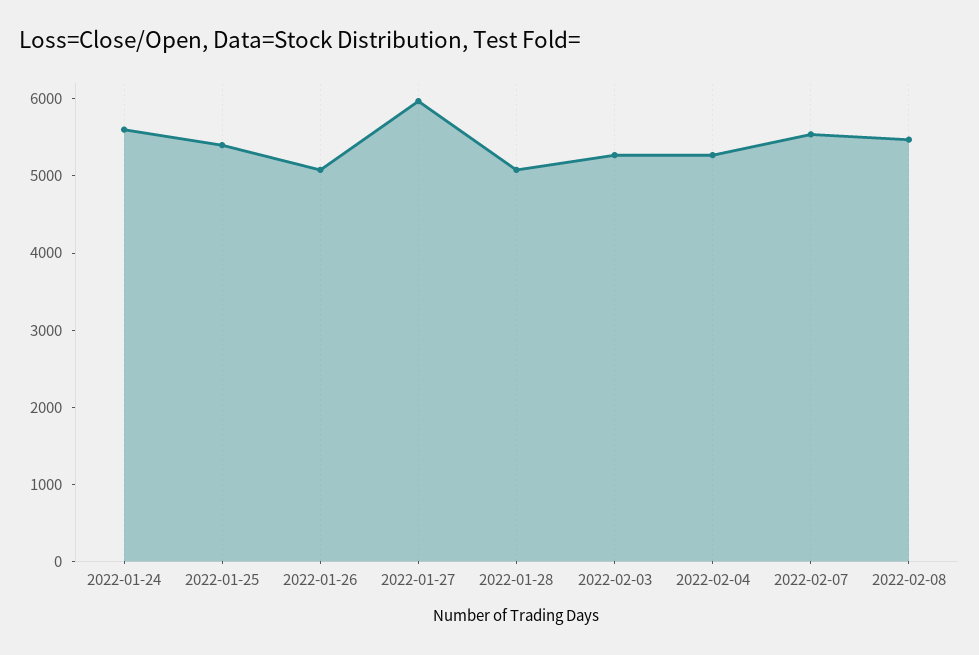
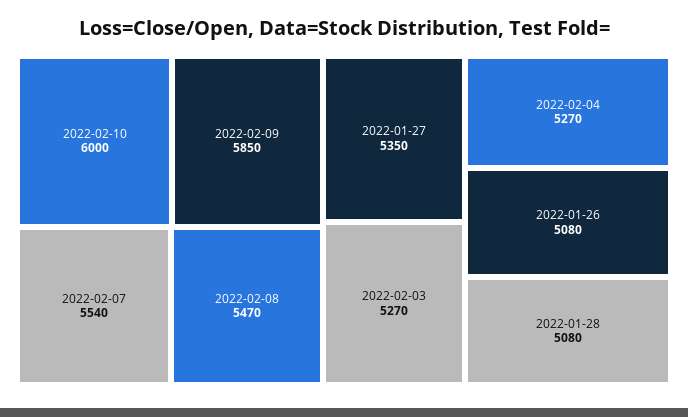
2022-01-24: 5600 -> none
2022-01-25: 5400 -> none
2022-01-27: 6000 -> 5350
2022-02-10: none -> 6000
2022-02-09: none -> 5850

